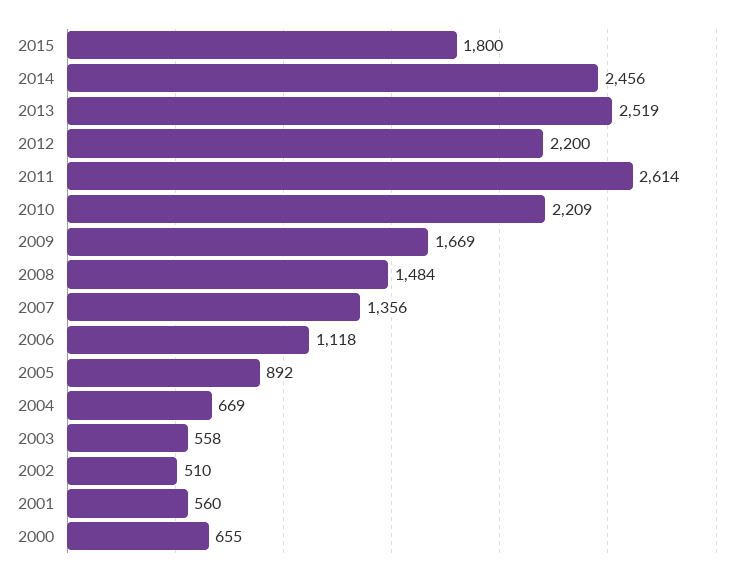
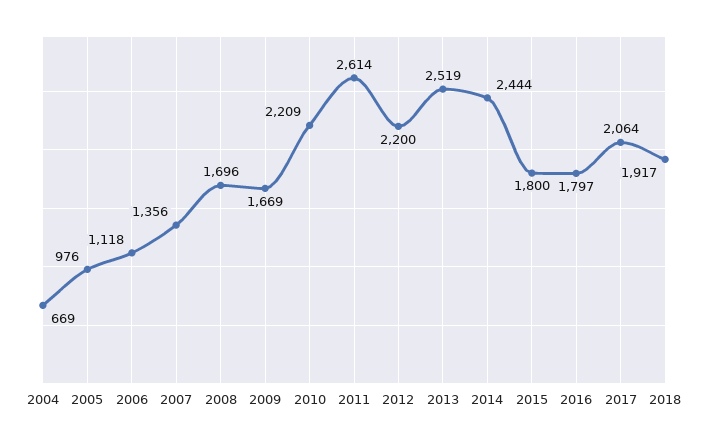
2014: 2456 -> 2444
2008: 1484 -> 1696
2005: 892 -> 976
2003: 558 -> none
2002: 510 -> none
2001: 560 -> none
2000: 655 -> none
2016: none -> 1797
2017: none -> 2064
2018: none -> 1917

